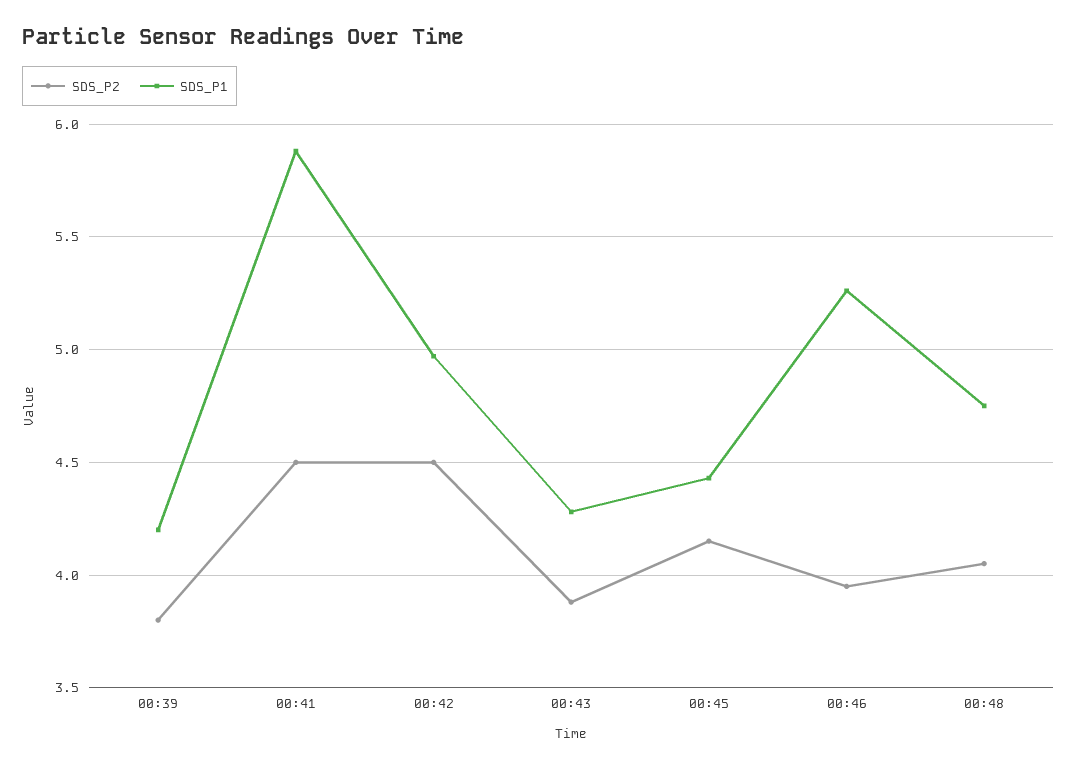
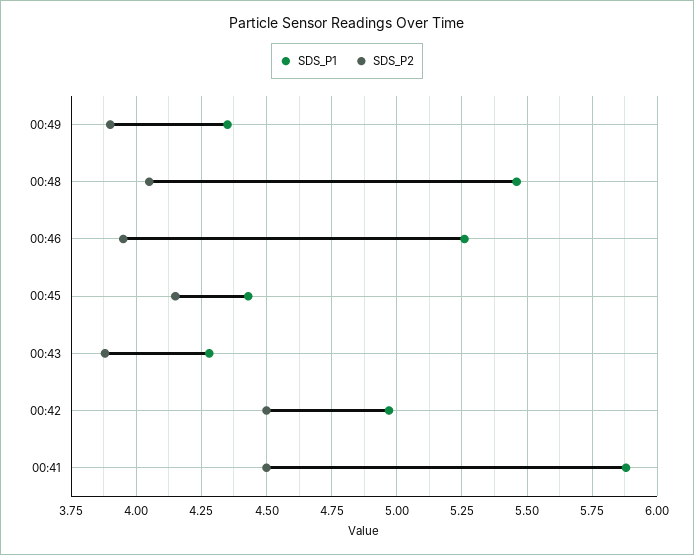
SDS_P2, 00:39: 3.8 -> none
SDS_P1, 00:39: 4.2 -> none
SDS_P1, 00:48: 4.75 -> 5.45
SDS_P1, 00:49: none -> 4.35
SDS_P2, 00:49: none -> 3.9

